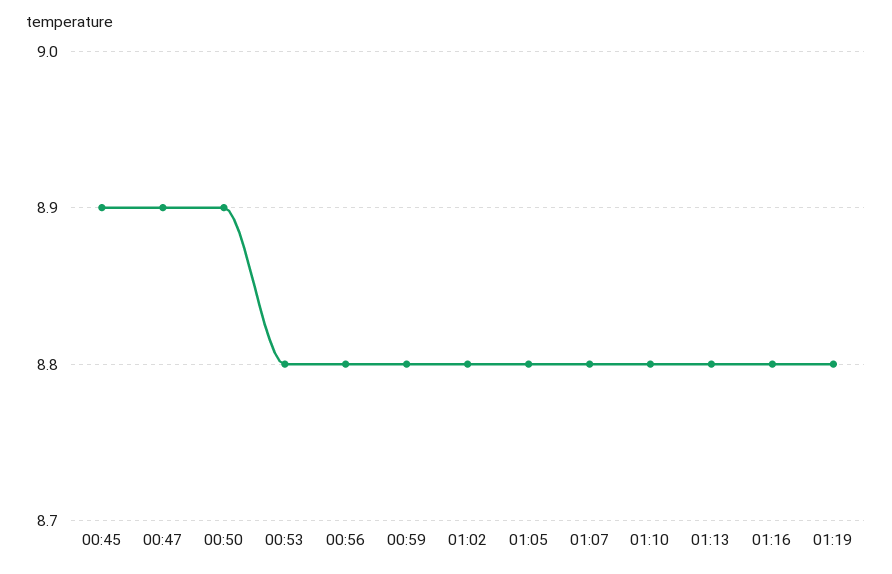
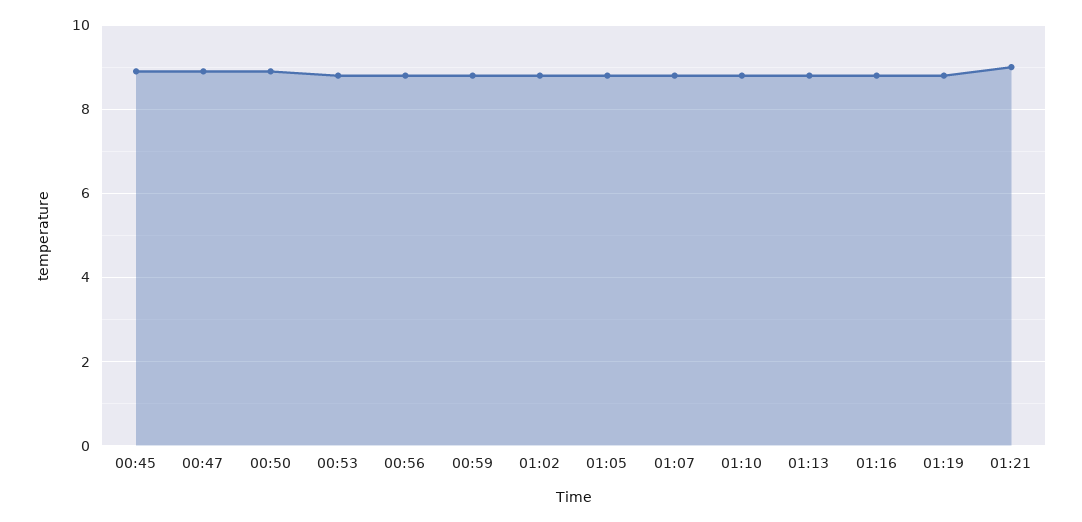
01:21: none -> 9

